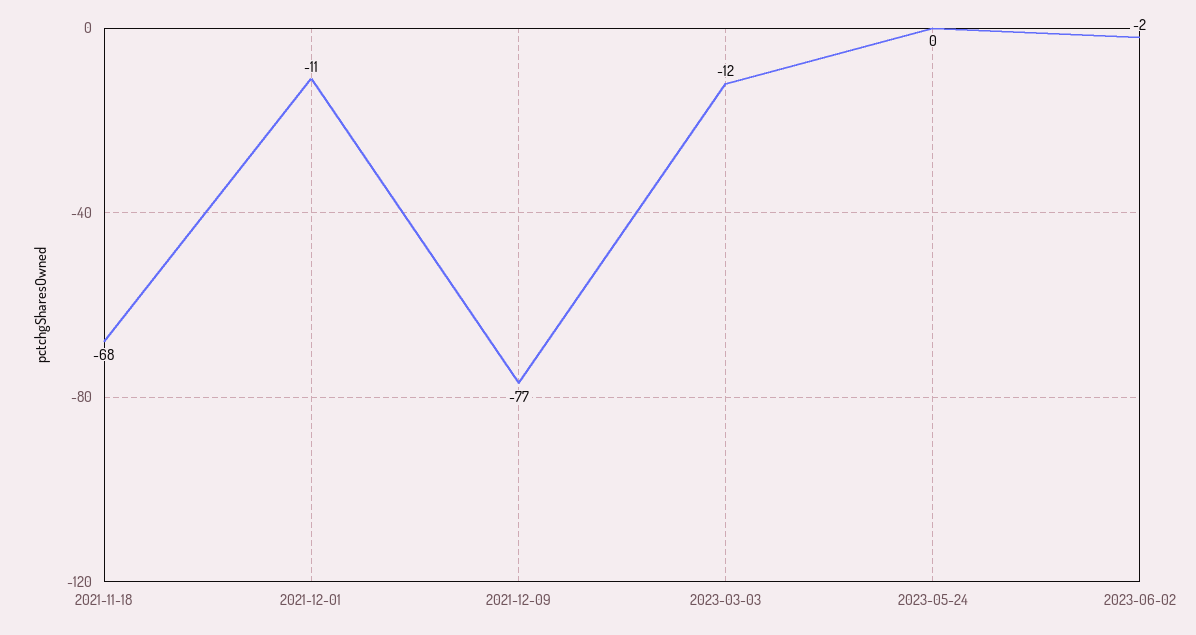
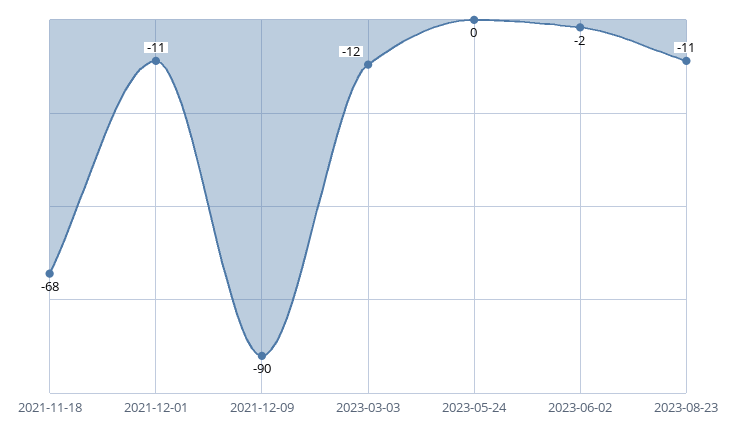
2021-12-09: -77 -> -90
2023-08-23: none -> -11

